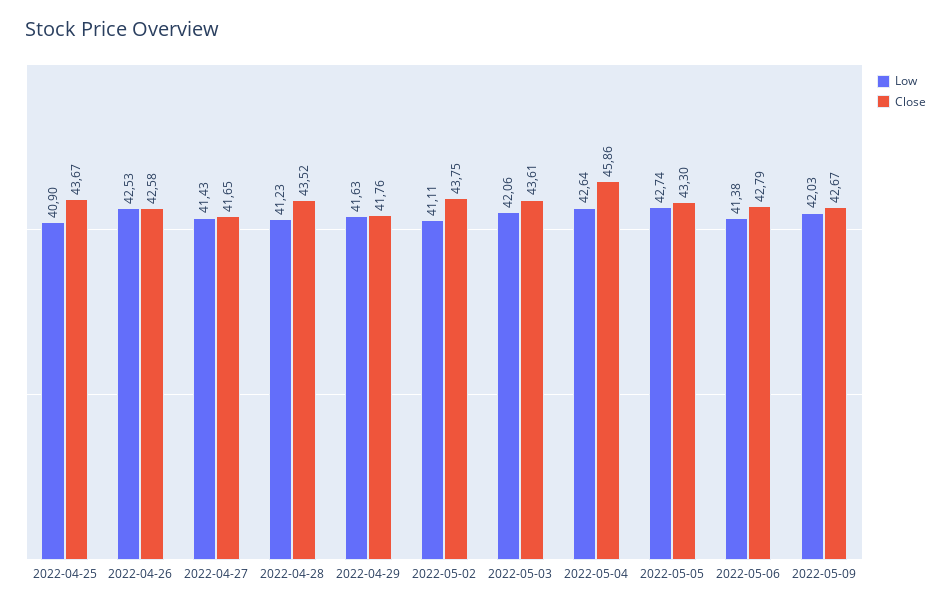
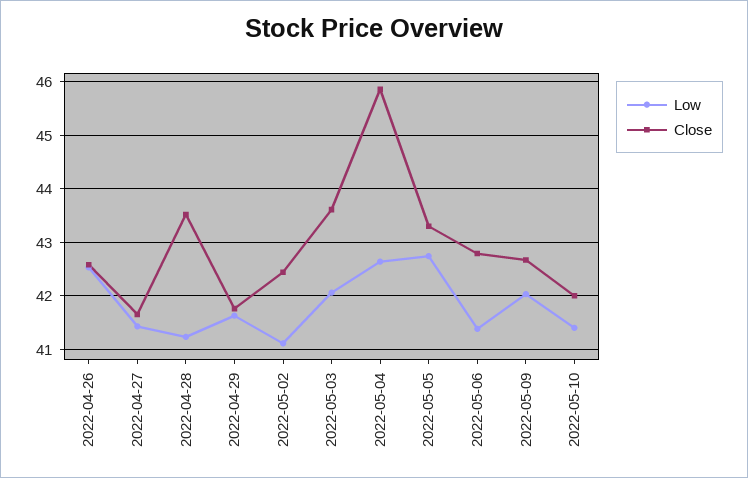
Low, 2022-04-25: 40.9 -> none
Close, 2022-04-25: 43.67 -> none
Close, 2022-05-02: 43.75 -> 42.4
Low, 2022-05-10: none -> 41.4
Close, 2022-05-10: none -> 42

